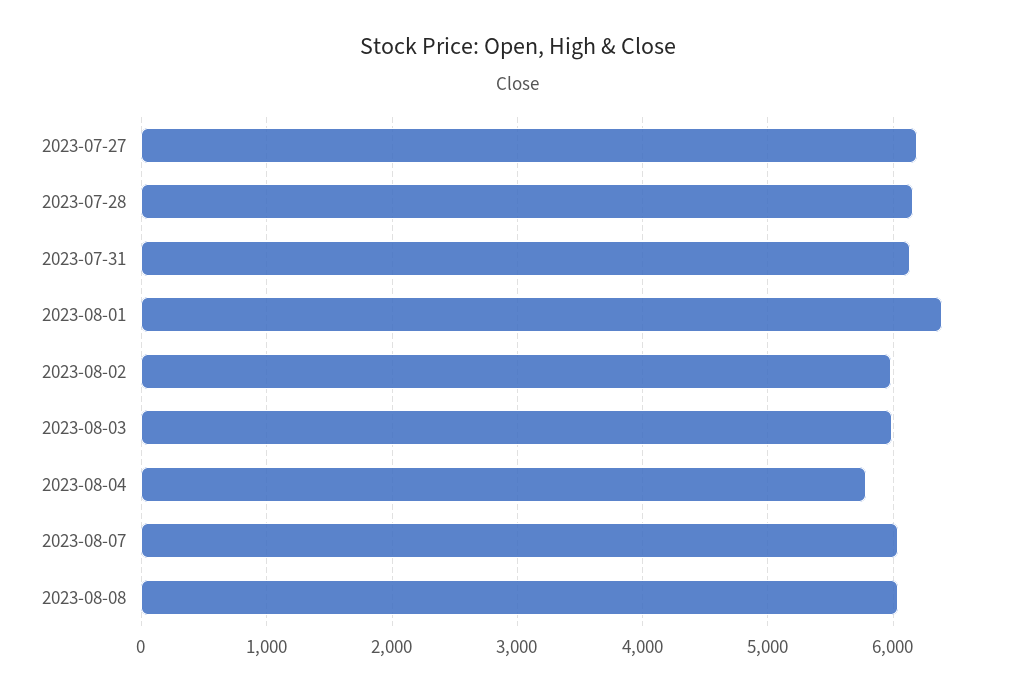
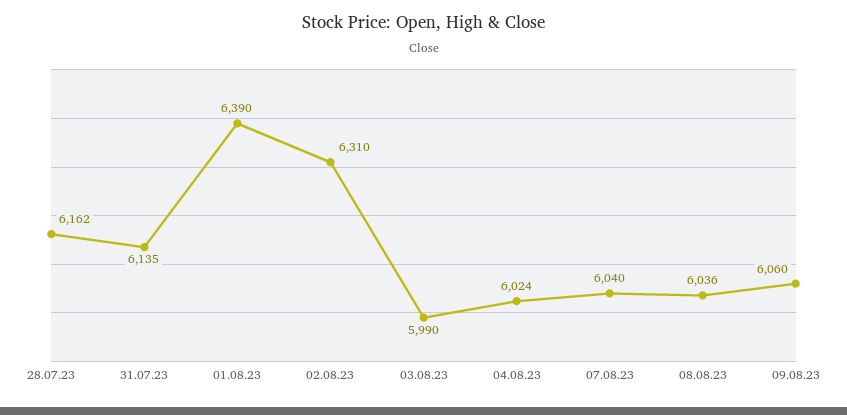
2023-07-27: 6200 -> none
2023-08-02: 6000 -> 6310
2023-08-04: 5800 -> 6024
09.08.23: none -> 6060

